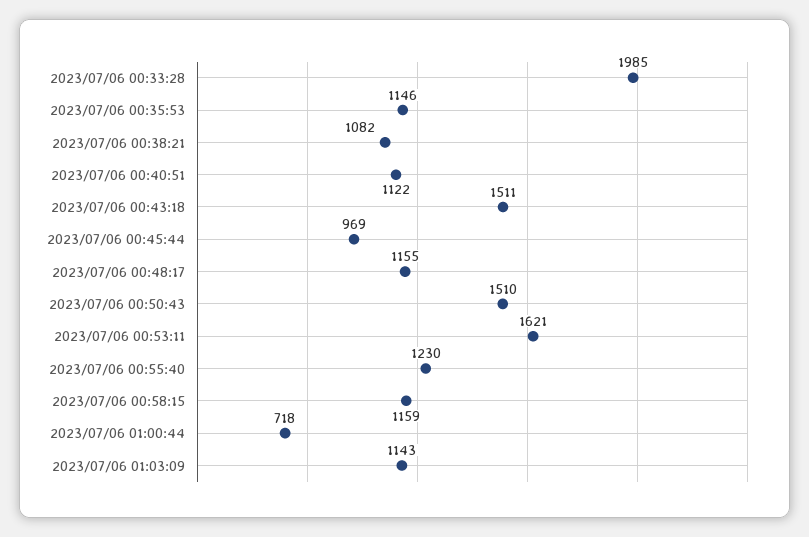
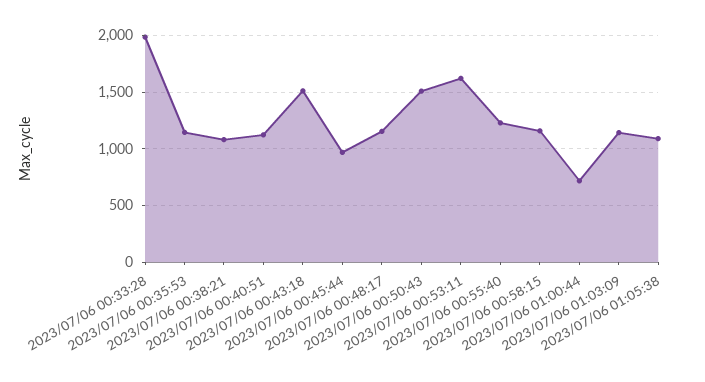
2023/07/06 01:05:38: none -> 1100

